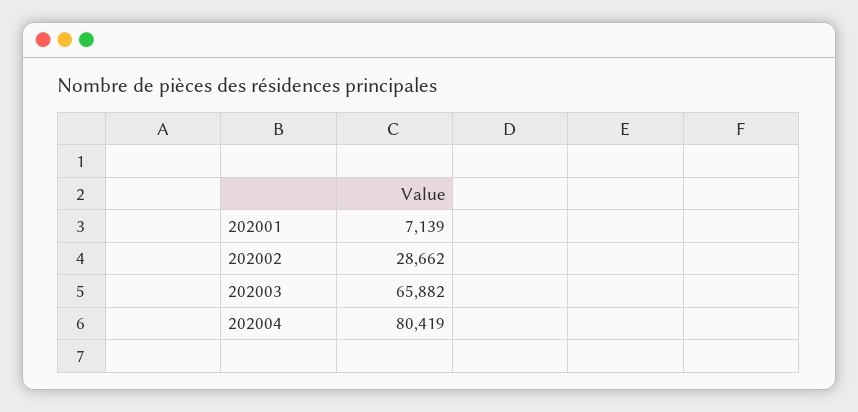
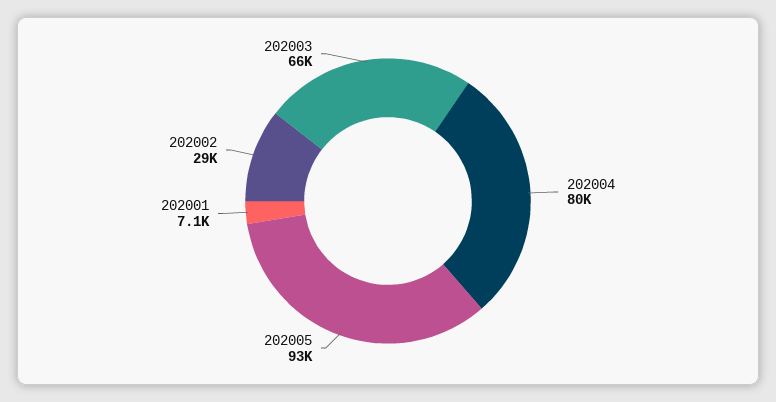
202005: none -> 93000

